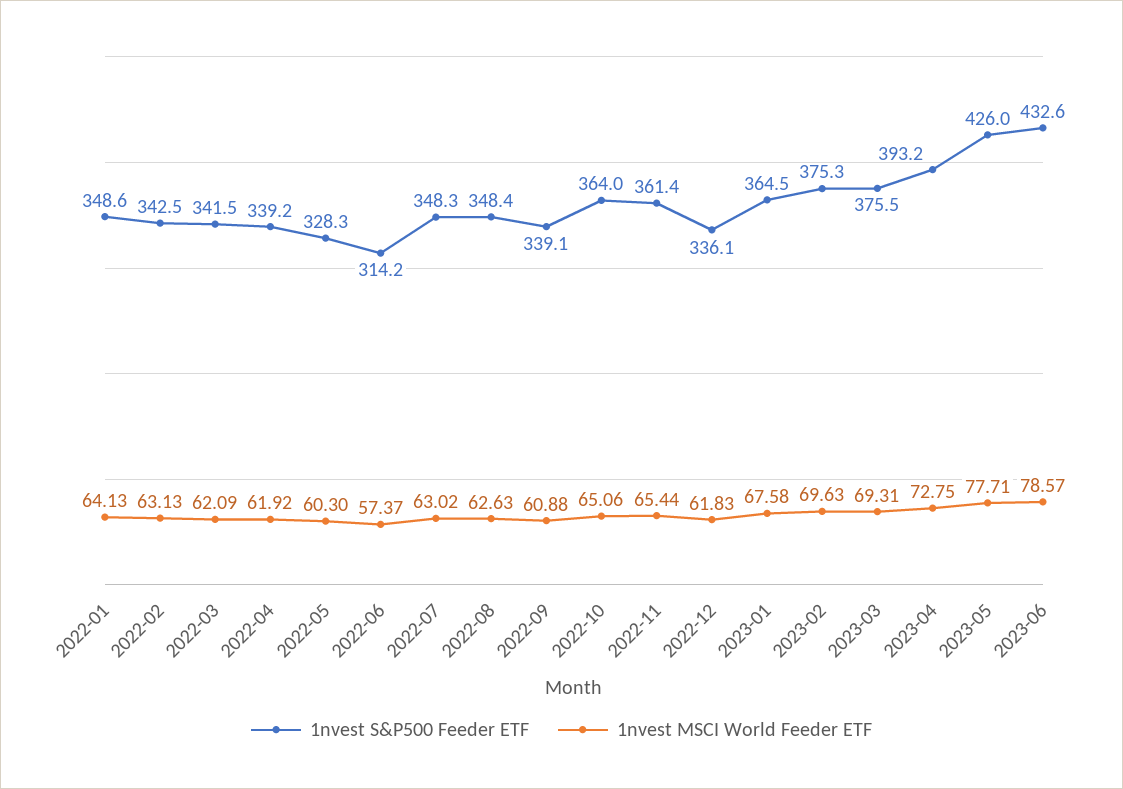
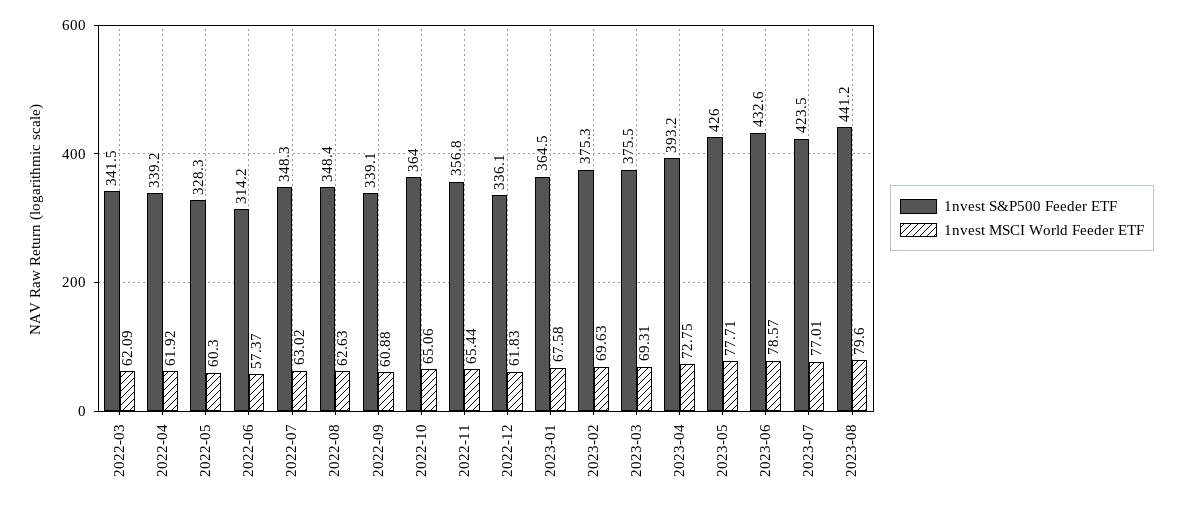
1nvest S&P500 Feeder ETF, 2022-01: 348.6 -> none
1nvest MSCI World Feeder ETF, 2022-01: 64.13 -> none
1nvest S&P500 Feeder ETF, 2022-02: 342.5 -> none
1nvest MSCI World Feeder ETF, 2022-02: 63.13 -> none
1nvest S&P500 Feeder ETF, 2022-11: 361.4 -> 356.8
1nvest S&P500 Feeder ETF, 2023-07: none -> 423.5
1nvest MSCI World Feeder ETF, 2023-07: none -> 77.01
1nvest S&P500 Feeder ETF, 2023-08: none -> 441.2
1nvest MSCI World Feeder ETF, 2023-08: none -> 79.6

